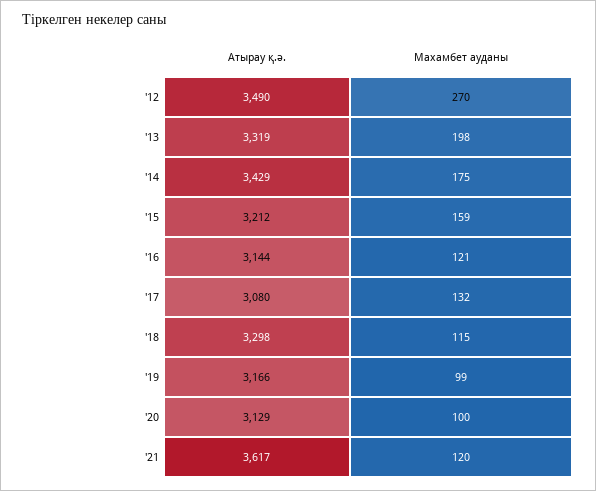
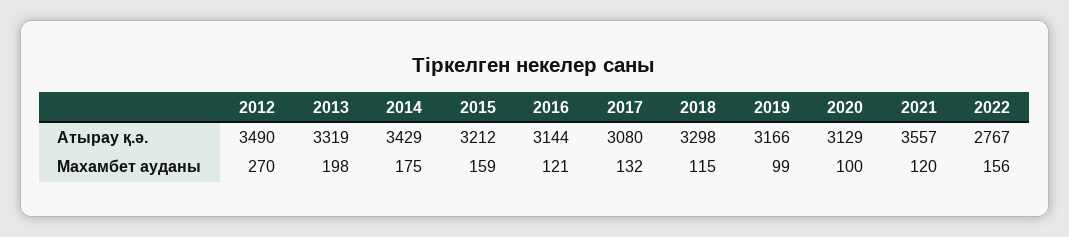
Атырау қ.ә., '21: 3617 -> 3557
Атырау қ.ә., 2022: none -> 2767
Махамбет ауданы, 2022: none -> 156

